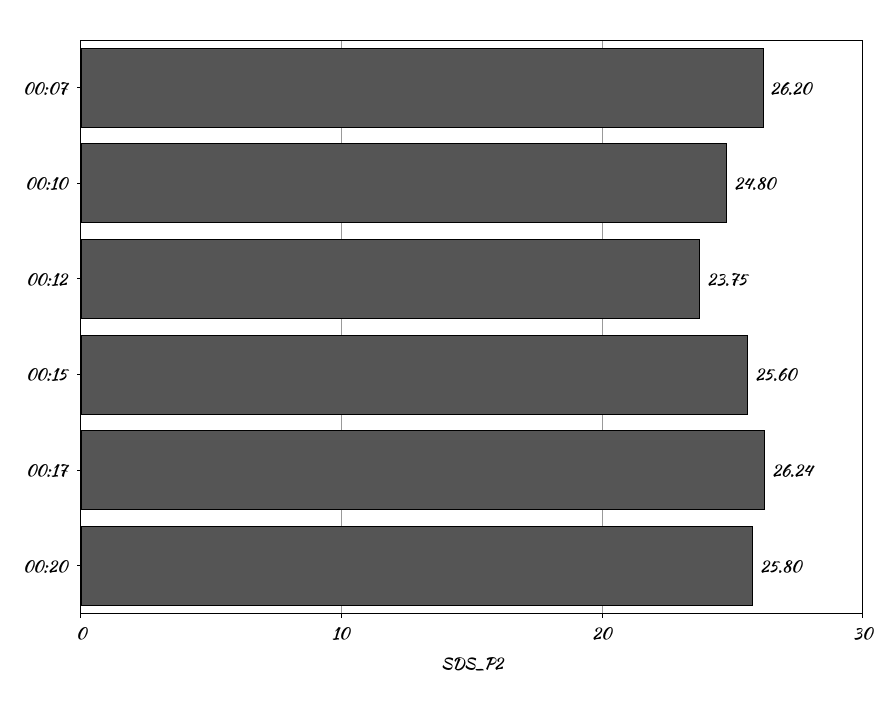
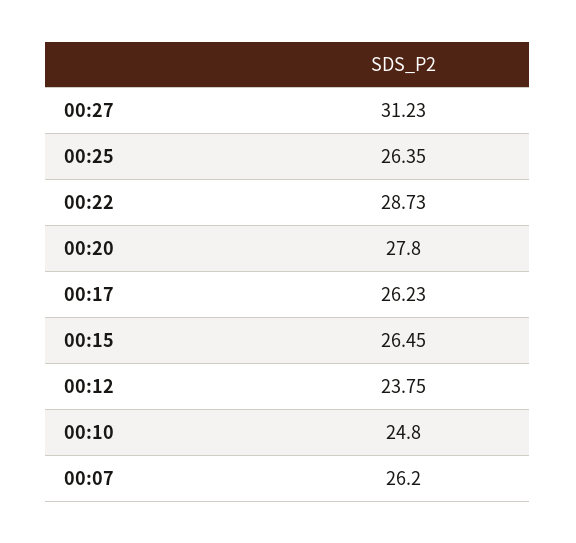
00:15: 25.6 -> 26.45
00:17: 26.24 -> 26.23
00:20: 25.8 -> 27.8
00:27: none -> 31.23
00:25: none -> 26.35
00:22: none -> 28.73

